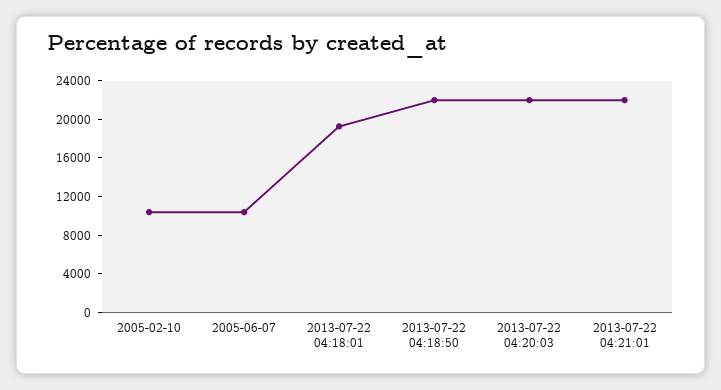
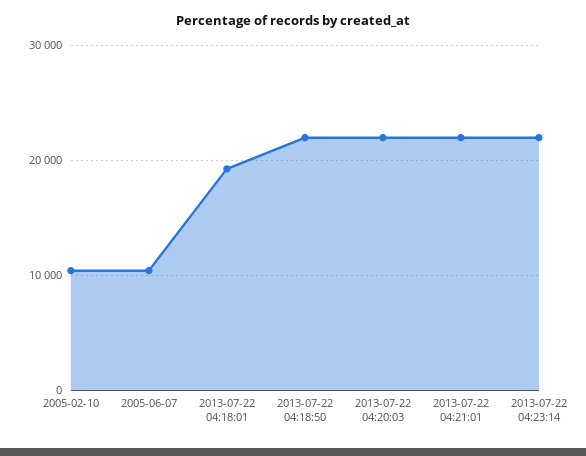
2013-07-22 04:23:14: none -> 22000

